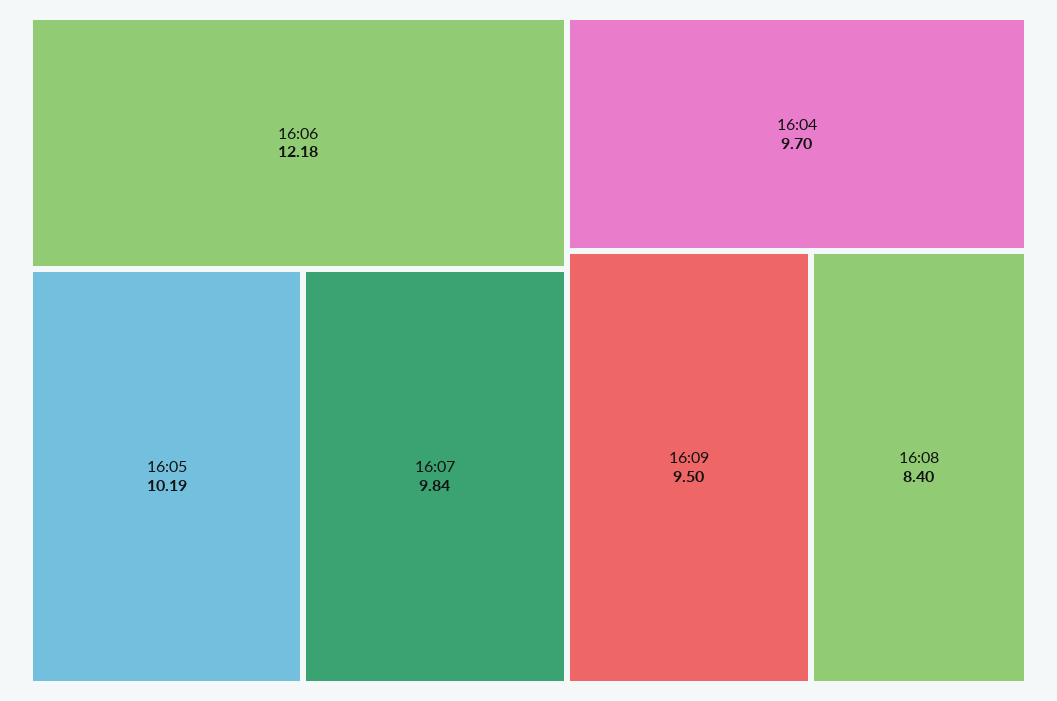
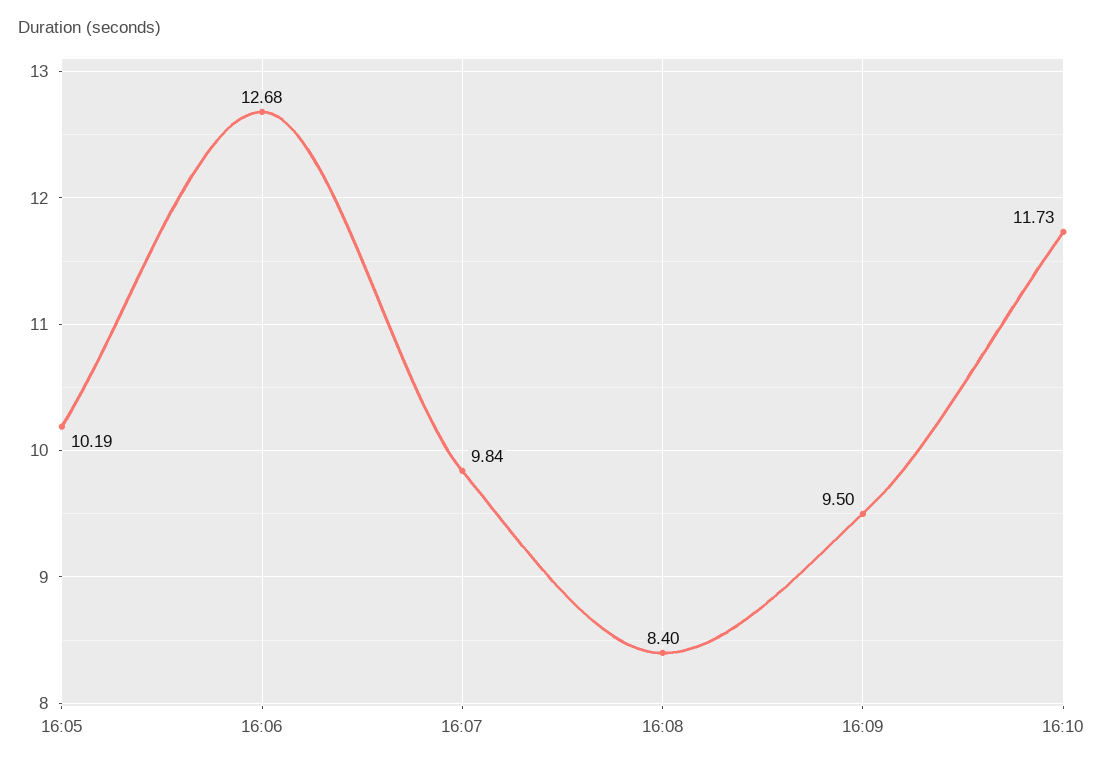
16:06: 12.18 -> 12.68
16:04: 9.7 -> none
16:10: none -> 11.73

